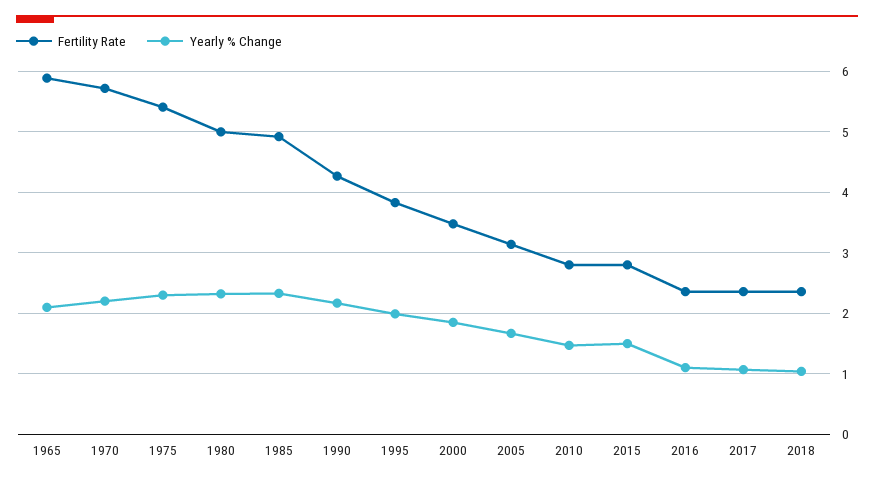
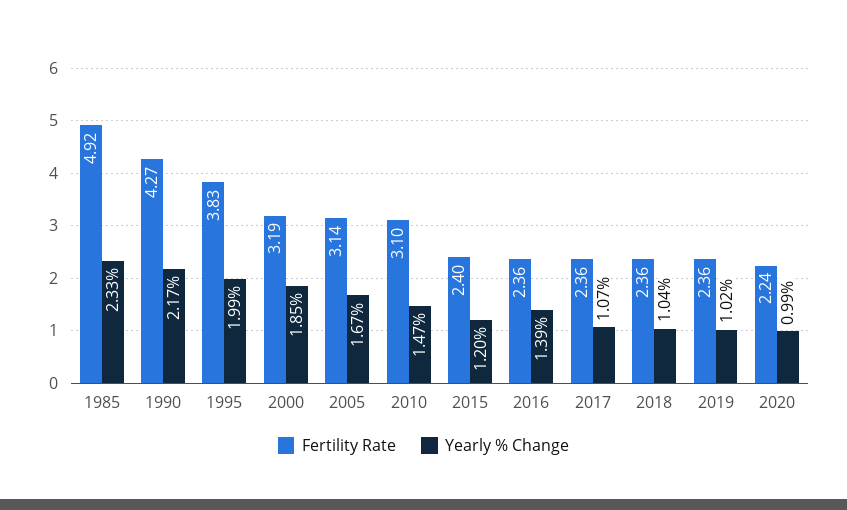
Fertility Rate, 1965: 5.9 -> none
Yearly % Change, 1965: 2.1 -> none
Fertility Rate, 1970: 5.7 -> none
Yearly % Change, 1970: 2.2 -> none
Fertility Rate, 1975: 5.4 -> none
Yearly % Change, 1975: 2.3 -> none
Fertility Rate, 1980: 5 -> none
Yearly % Change, 1980: 2.3 -> none
Fertility Rate, 2000: 3.5 -> 3.19
Fertility Rate, 2010: 2.8 -> 3.1
Fertility Rate, 2015: 2.8 -> 2.4
Yearly % Change, 2015: 1.5 -> 1.2
Yearly % Change, 2016: 1.1 -> 1.39
Fertility Rate, 2019: none -> 2.36
Yearly % Change, 2019: none -> 1.02
Fertility Rate, 2020: none -> 2.24
Yearly % Change, 2020: none -> 0.99

